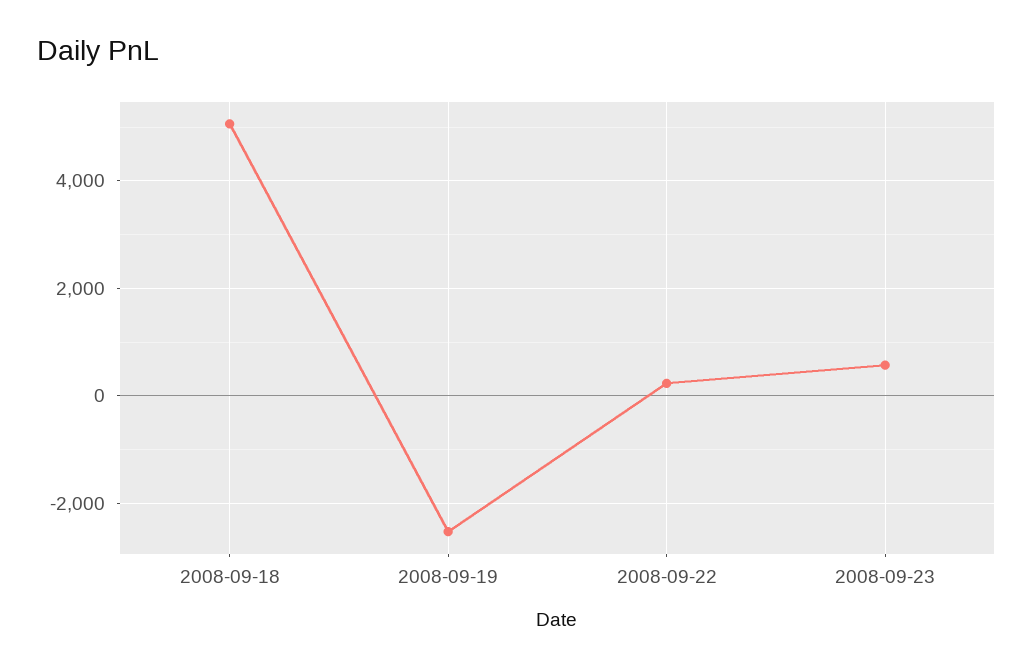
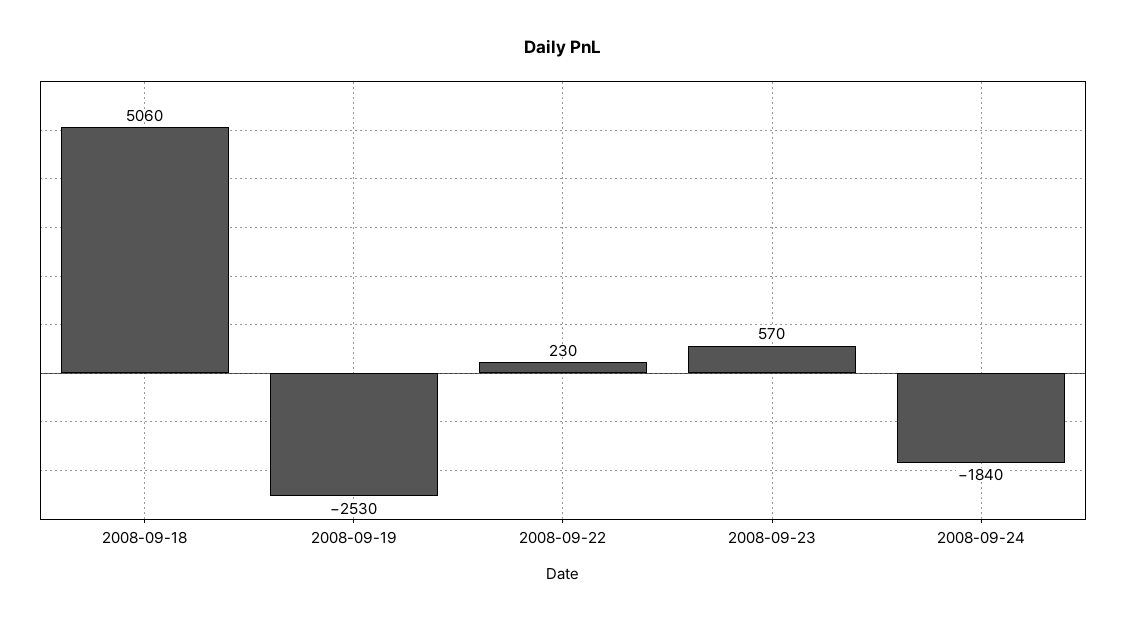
2008-09-24: none -> -1840

